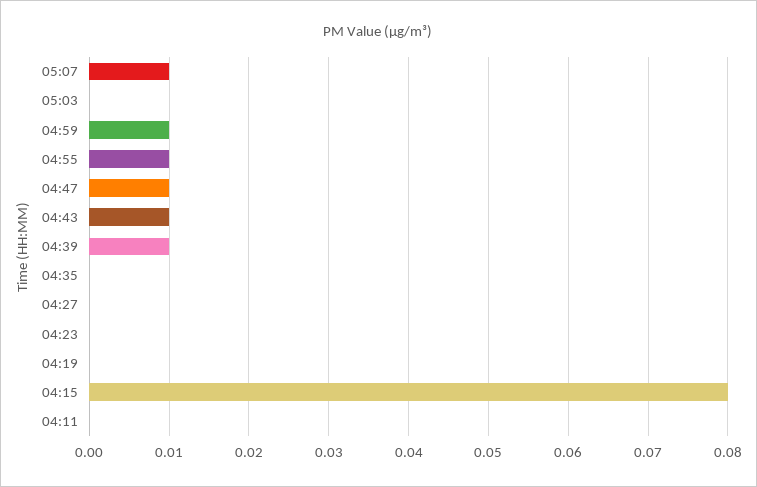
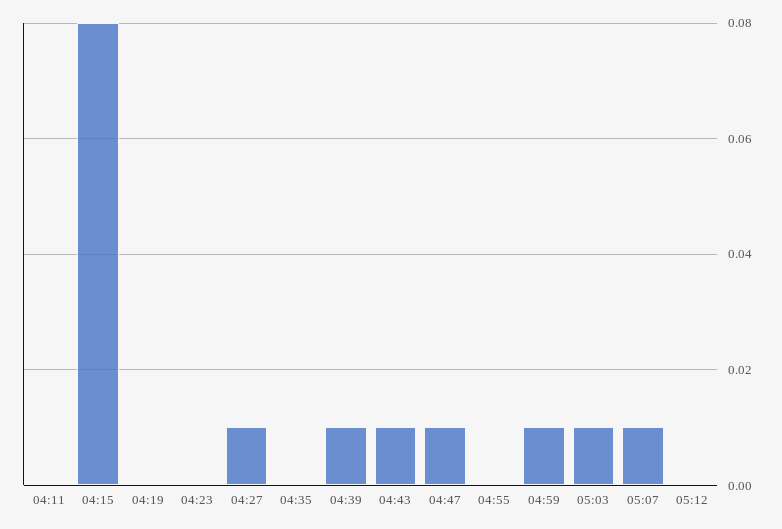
05:03: 0 -> 0.01
04:55: 0.01 -> 0
04:27: 0 -> 0.01
05:12: none -> 0

